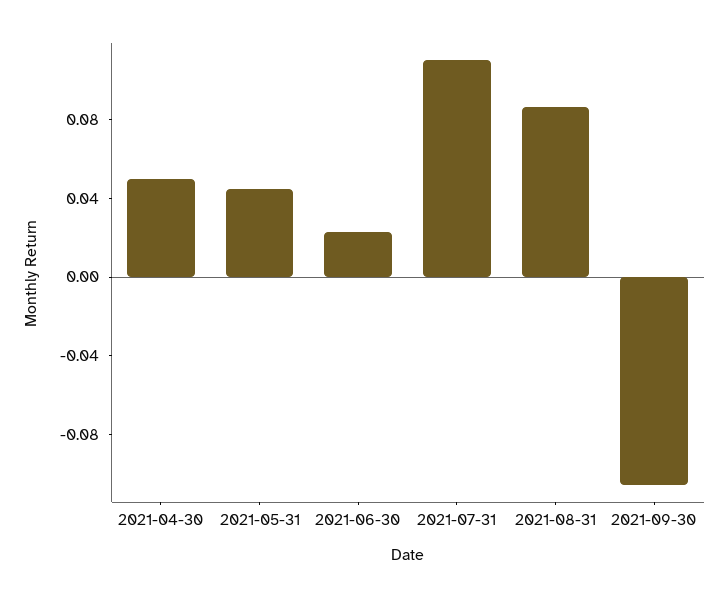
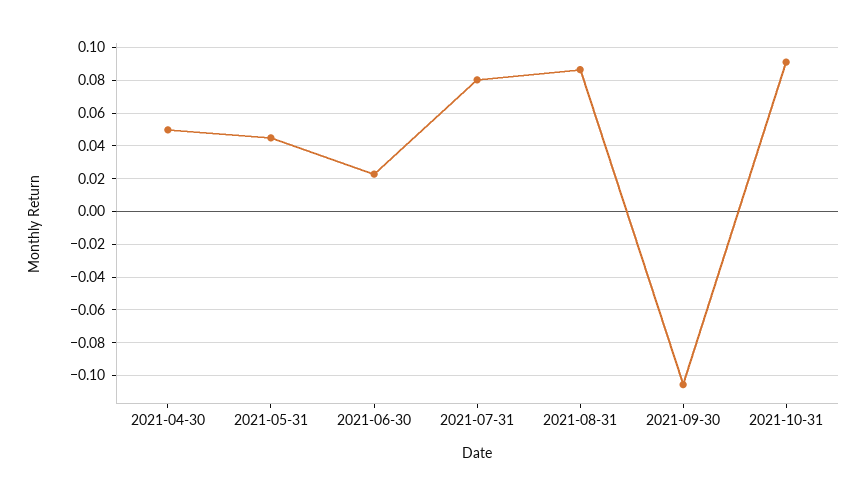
2021-07-31: 0.11 -> 0.08
2021-10-31: none -> 0.09

